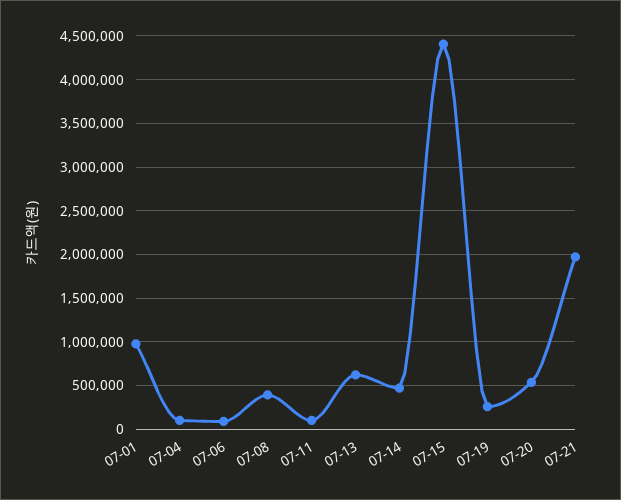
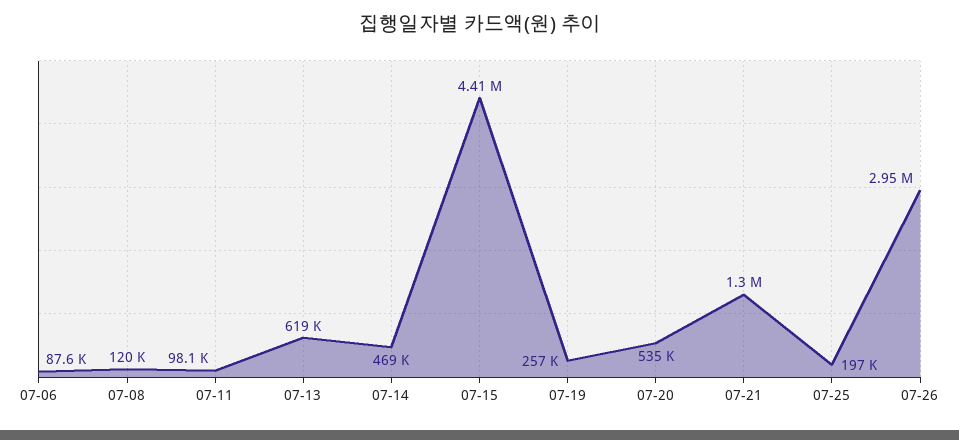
07-01: 1000000 -> none
07-04: 100000 -> none
07-08: 400000 -> 120000
07-21: 2000000 -> 1300000
07-25: none -> 197000
07-26: none -> 2950000

